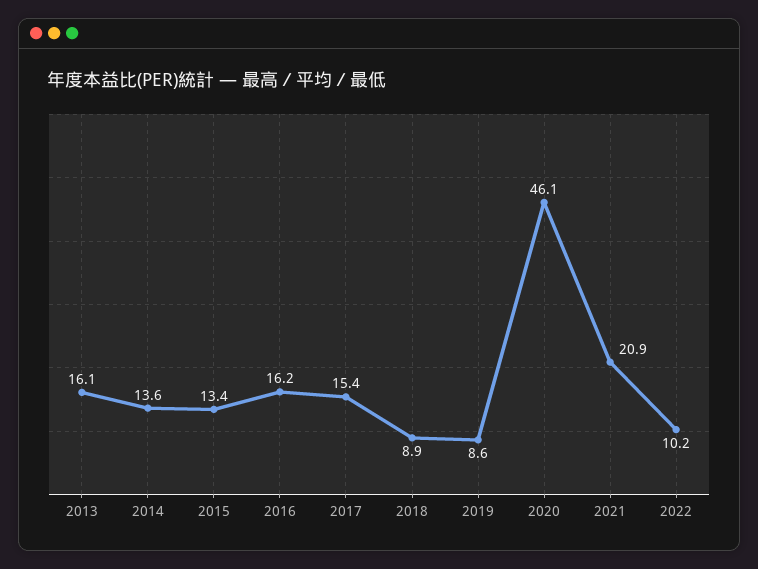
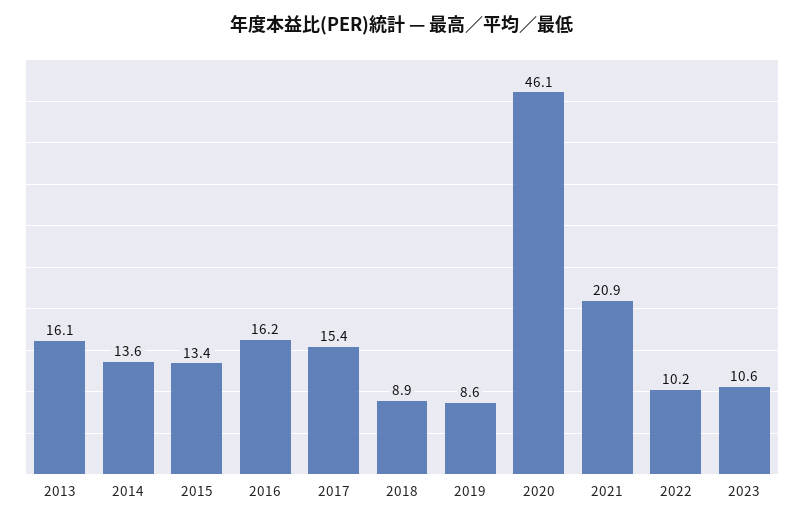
2023: none -> 10.6

